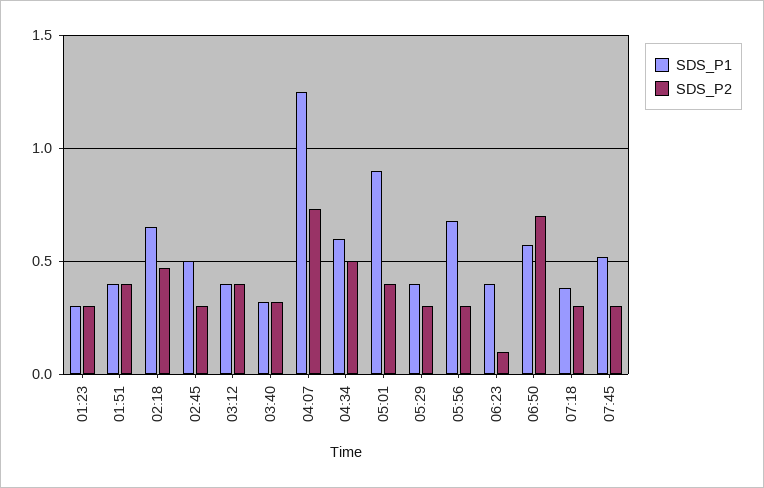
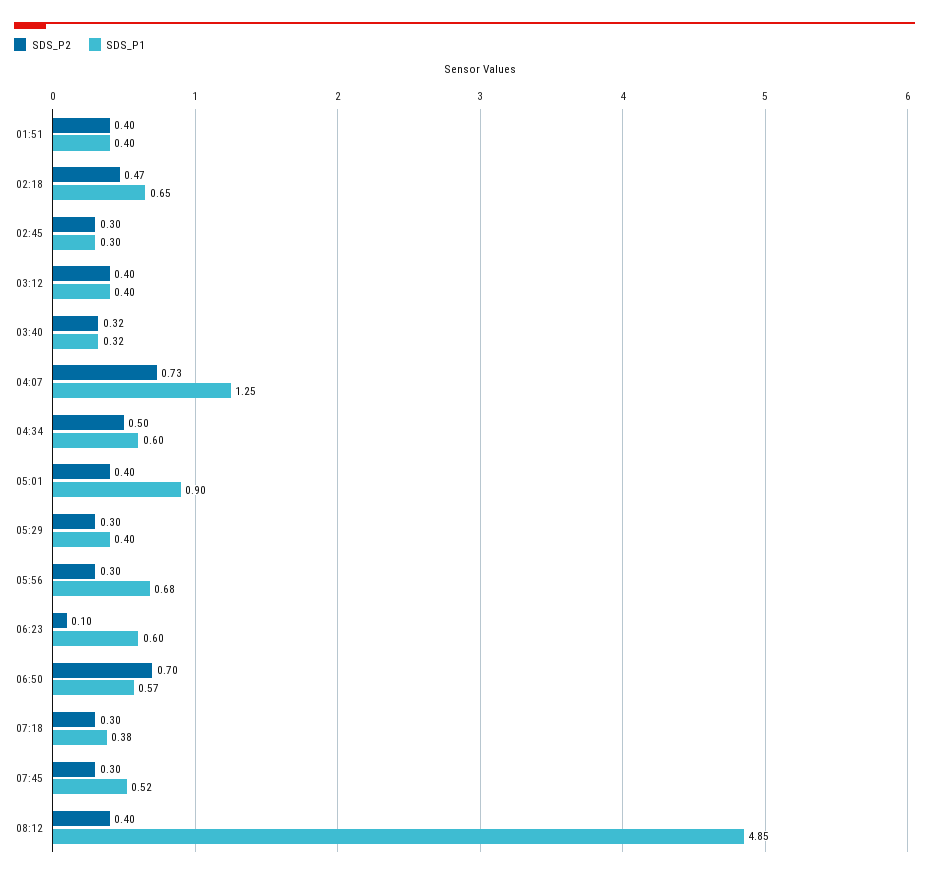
SDS_P1, 01:23: 0.3 -> none
SDS_P2, 01:23: 0.3 -> none
SDS_P1, 02:45: 0.5 -> 0.3
SDS_P1, 06:23: 0.4 -> 0.6
SDS_P2, 08:12: none -> 0.4
SDS_P1, 08:12: none -> 4.85

